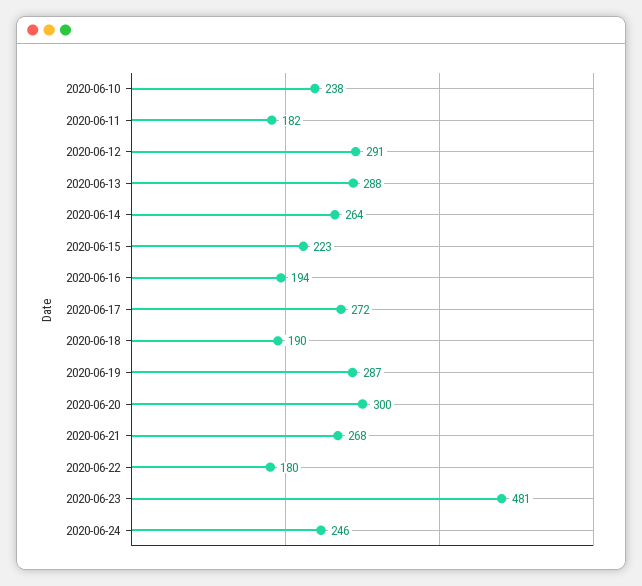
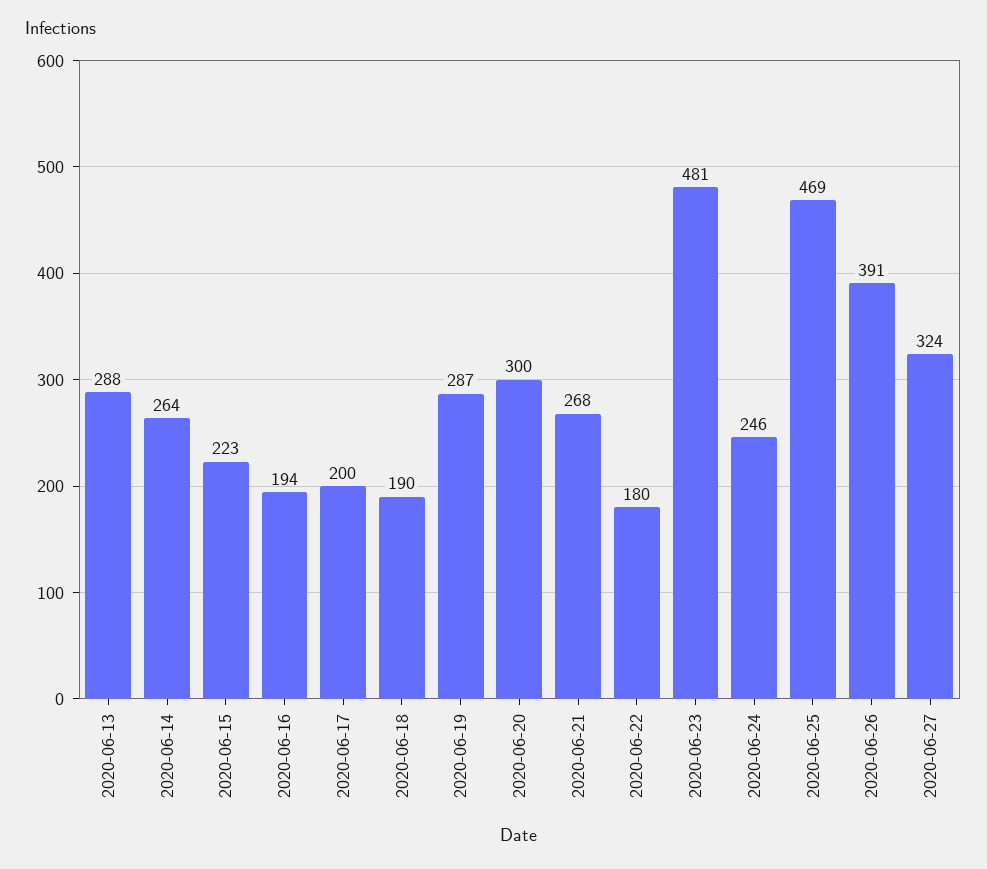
2020-06-10: 238 -> none
2020-06-11: 182 -> none
2020-06-12: 291 -> none
2020-06-17: 272 -> 200
2020-06-25: none -> 469
2020-06-26: none -> 391
2020-06-27: none -> 324

